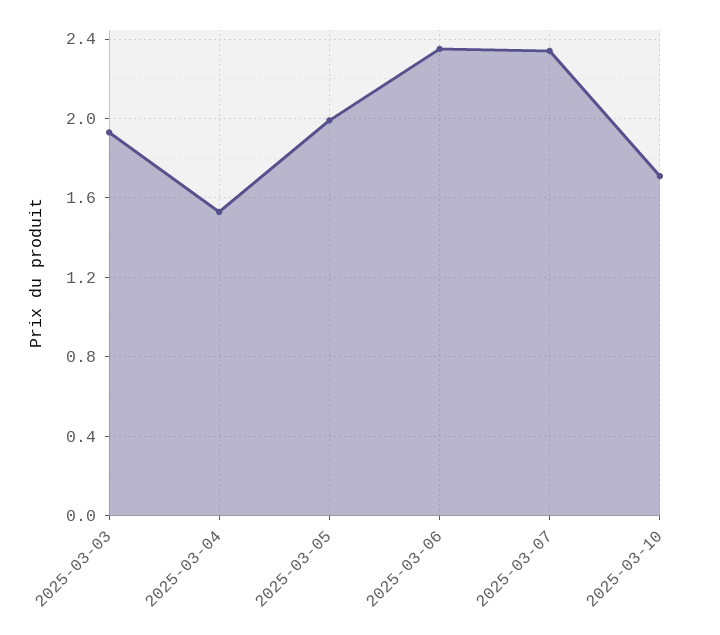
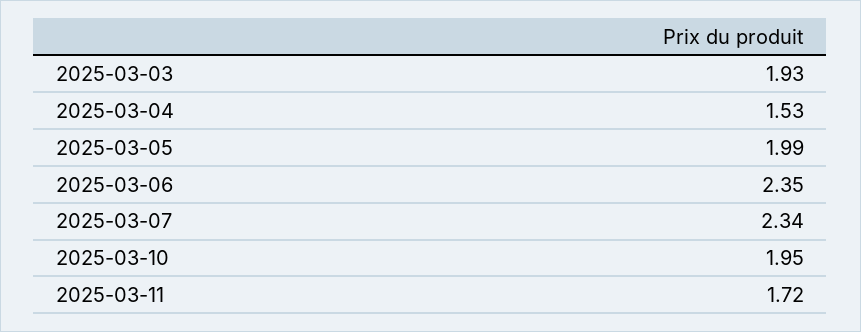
2025-03-10: 1.7 -> 1.95
2025-03-11: none -> 1.72

